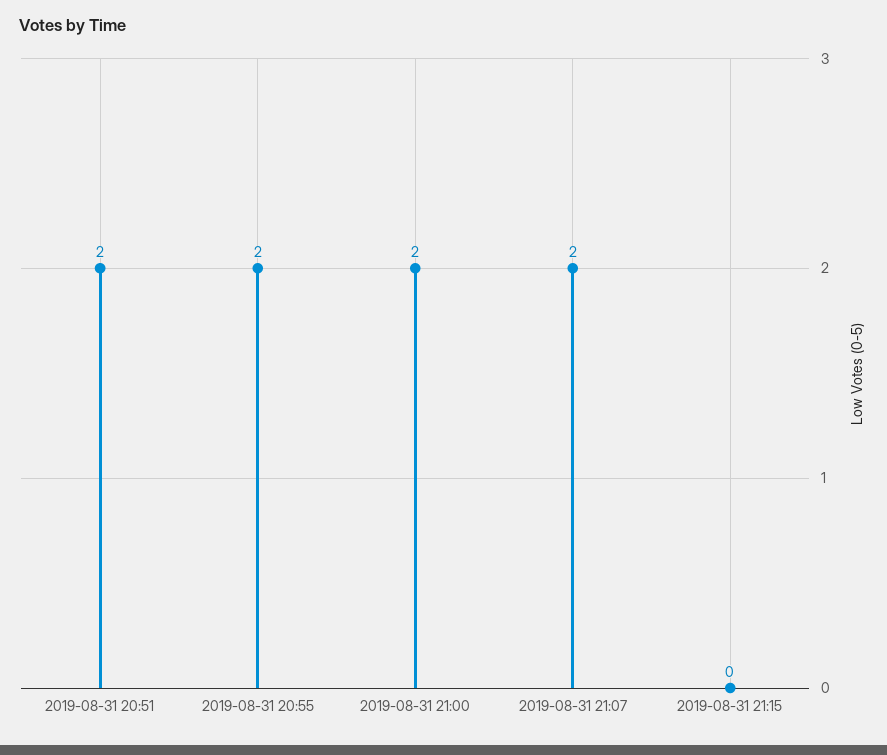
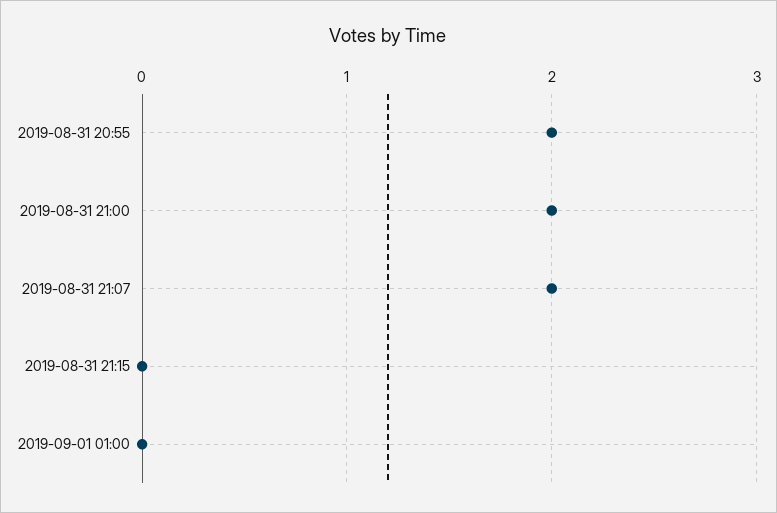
2019-08-31 20:51: 2 -> none
2019-09-01 01:00: none -> 0

